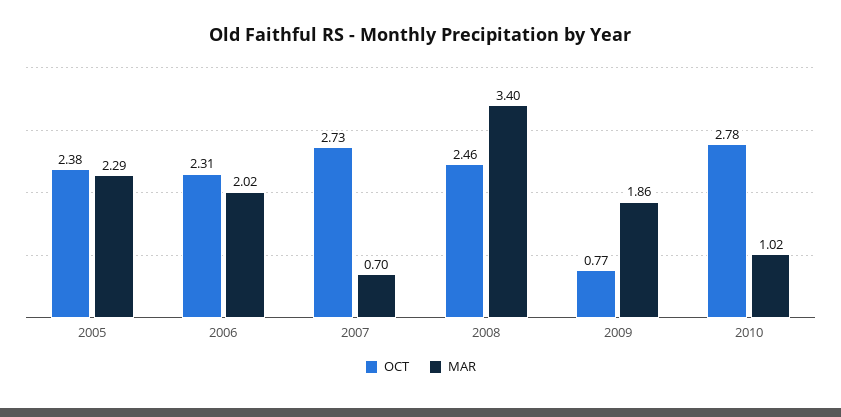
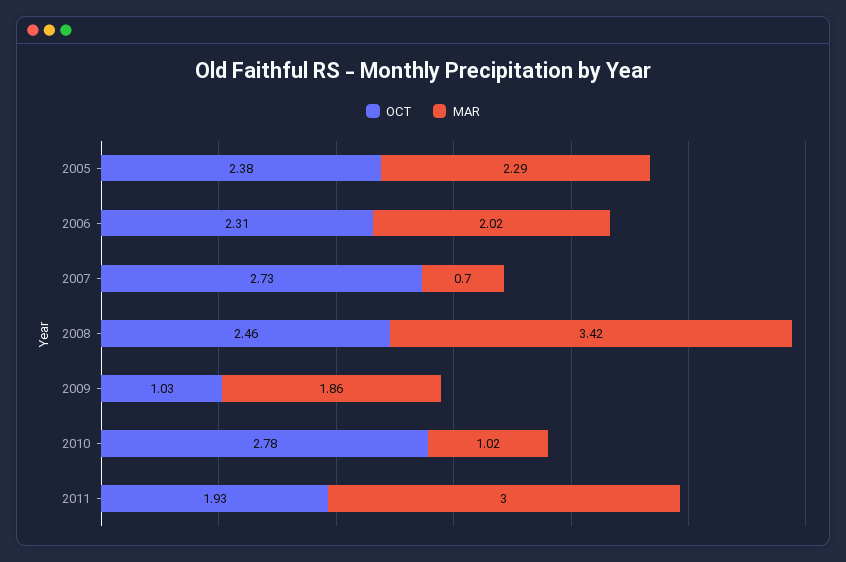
MAR, 2008: 3.4 -> 3.42
OCT, 2009: 0.77 -> 1.03
OCT, 2011: none -> 1.93
MAR, 2011: none -> 3

